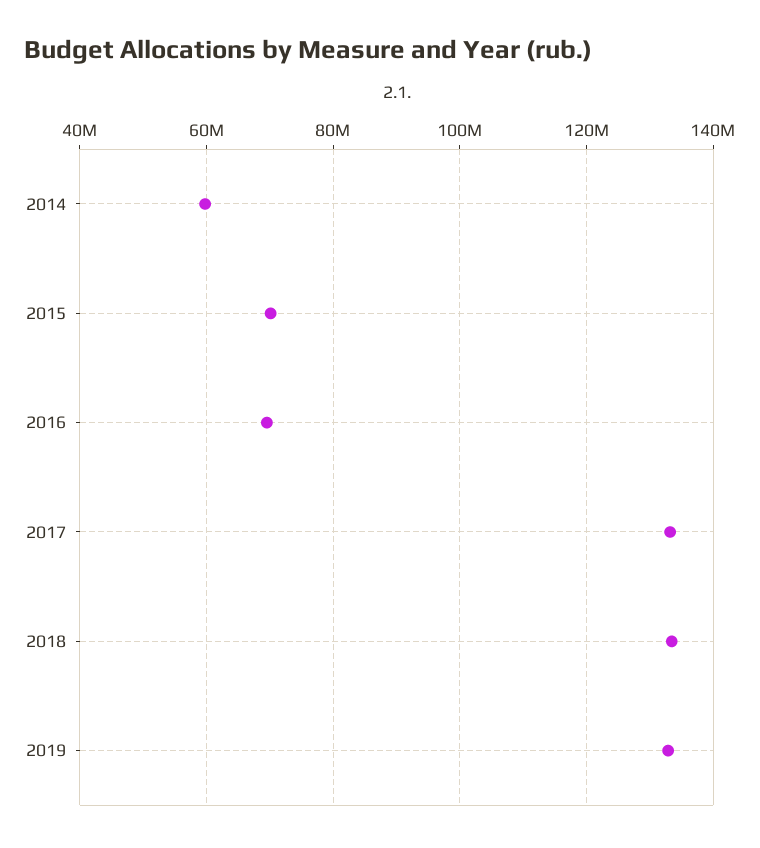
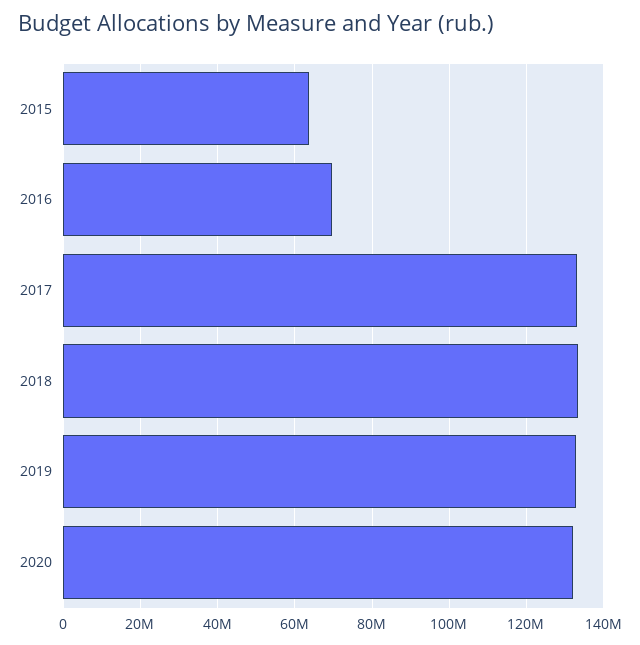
2014: 60000000 -> none
2015: 70000000 -> 64000000
2020: none -> 132000000

